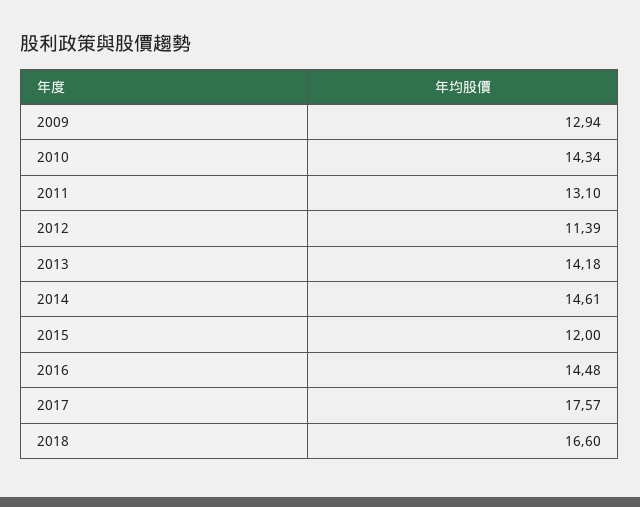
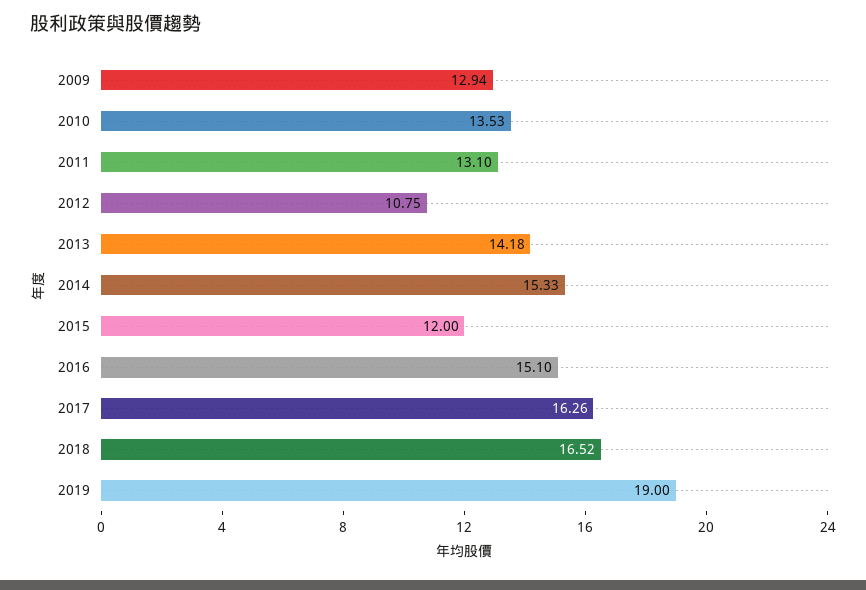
2010: 14.34 -> 13.53
2012: 11.39 -> 10.75
2014: 14.61 -> 15.33
2016: 14.48 -> 15.1
2017: 17.57 -> 16.26
2018: 16.6 -> 16.52
2019: none -> 19

